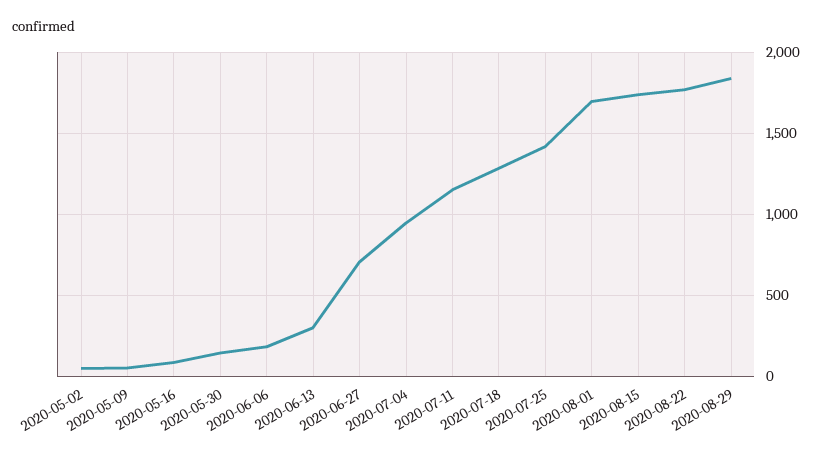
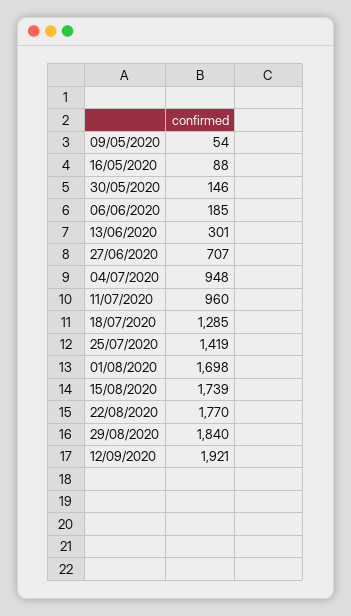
2020-05-02: 50 -> none
2020-07-11: 1150 -> 960
12/09/2020: none -> 1921

